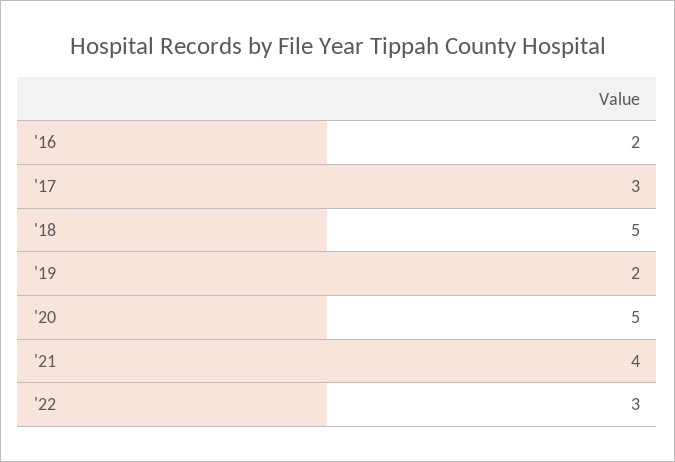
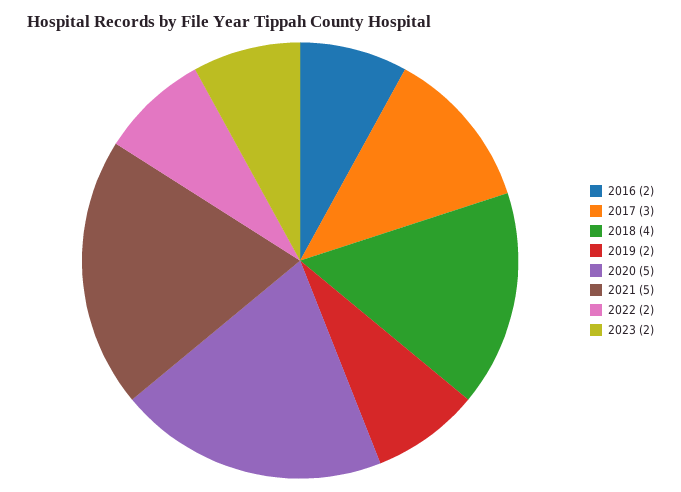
'18: 5 -> 4
'21: 4 -> 5
'22: 3 -> 2
2023: none -> 2

